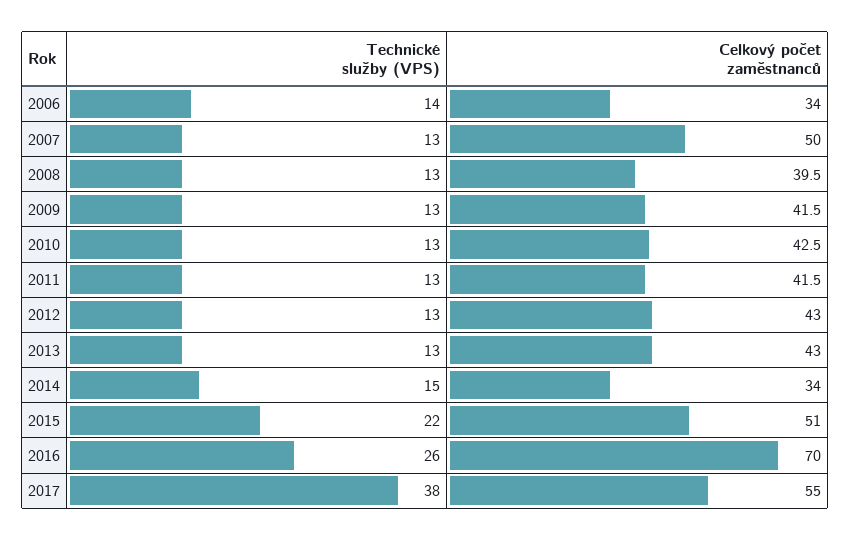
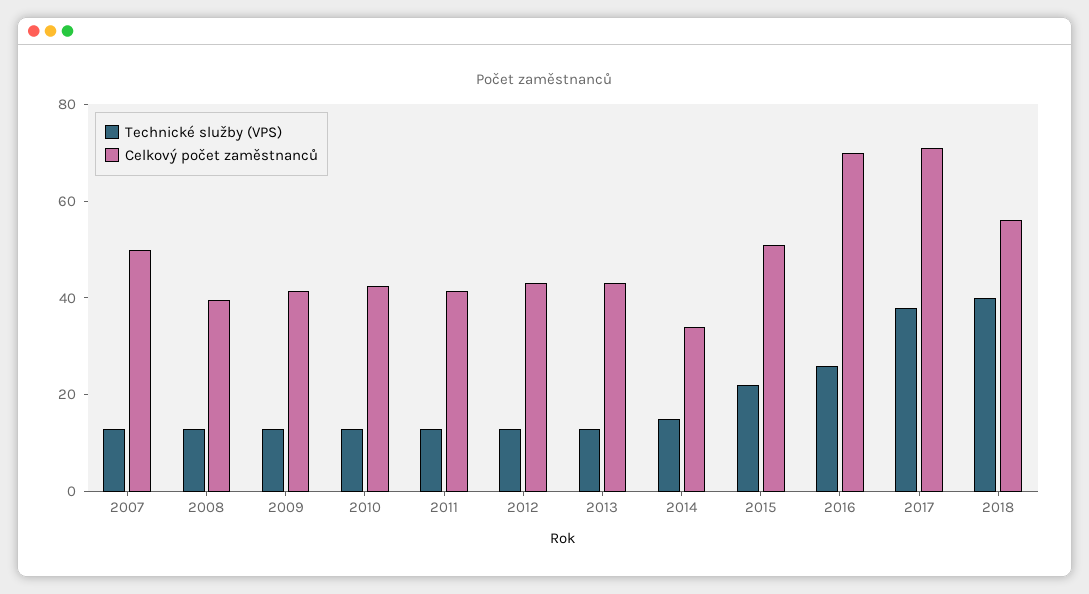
Technické služby (VPS), 2006: 14 -> none
Celkový počet zaměstnanců, 2006: 34 -> none
Celkový počet zaměstnanců, 2017: 55 -> 70
Technické služby (VPS), 2018: none -> 40
Celkový počet zaměstnanců, 2018: none -> 55

